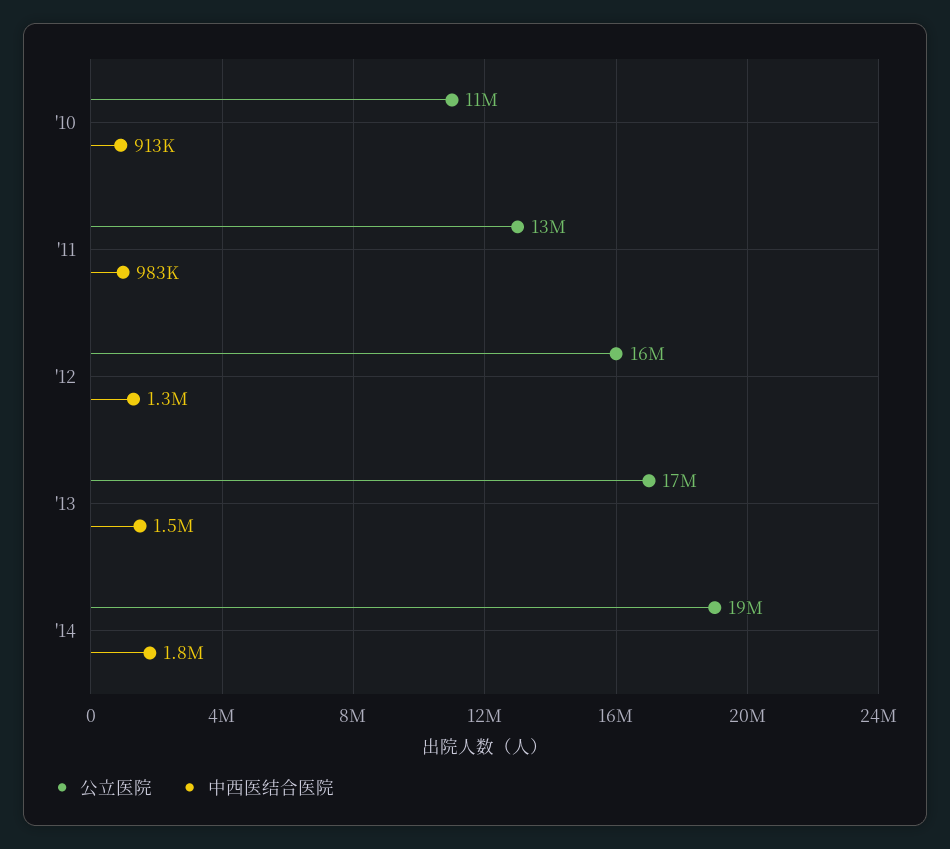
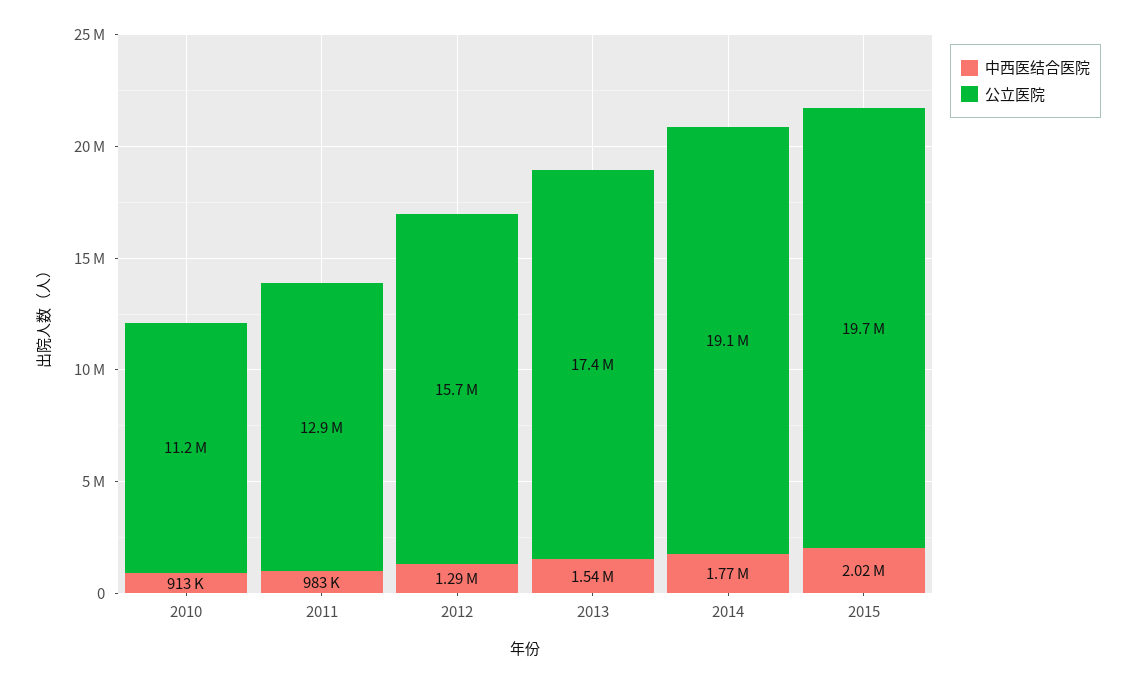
中西医结合医院, 2015: none -> 2020000
公立医院, 2015: none -> 19700000

